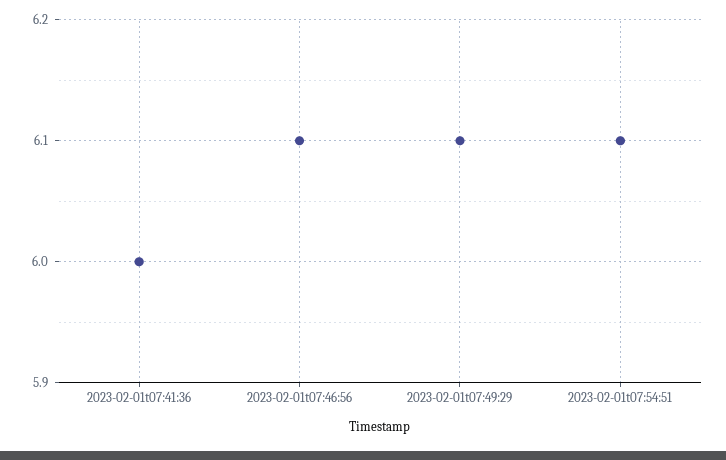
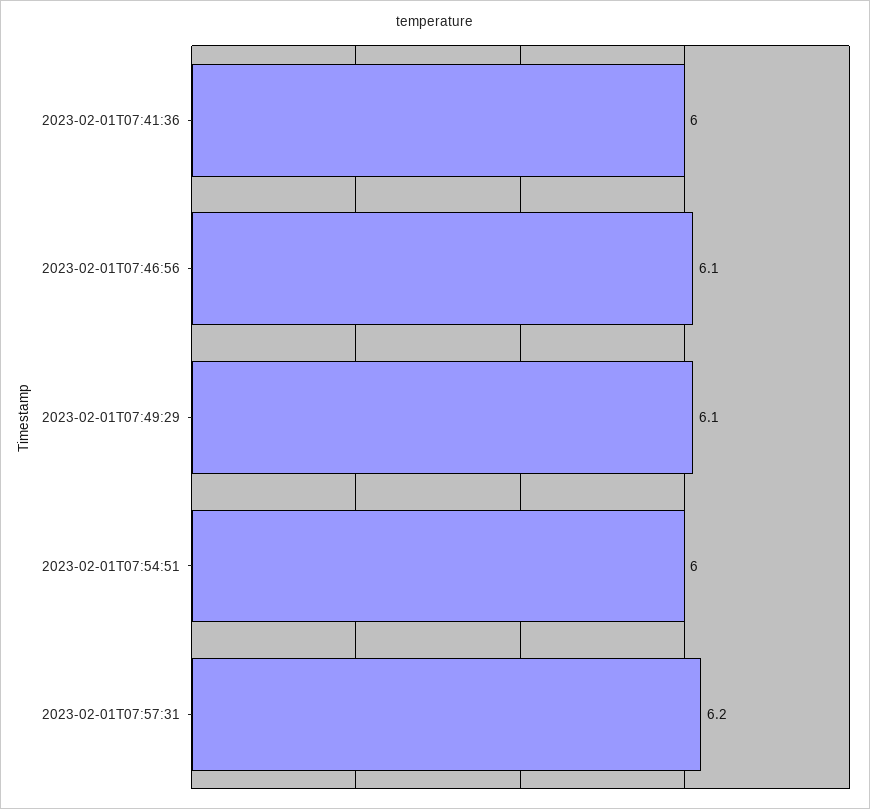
2023-02-01t07:54:51: 6.1 -> 6
2023-02-01T07:57:31: none -> 6.2

